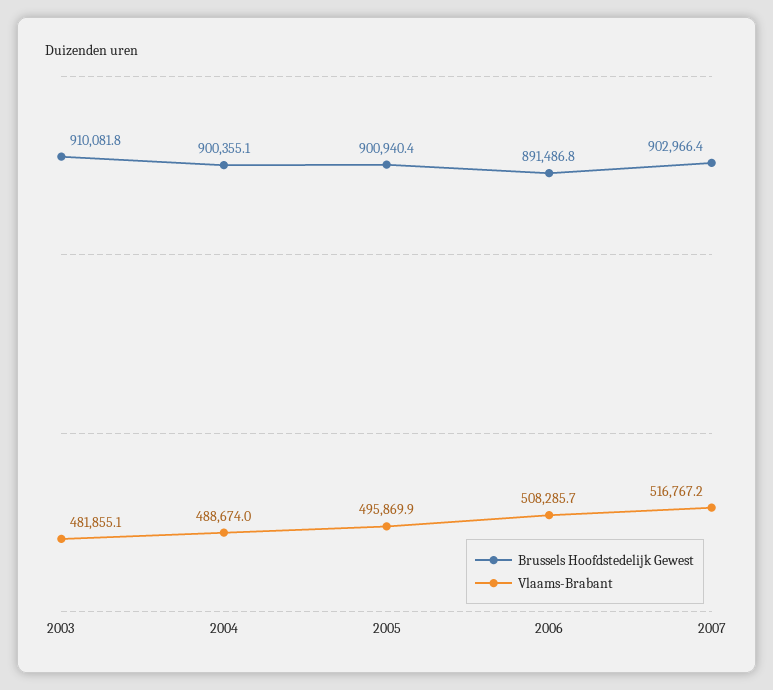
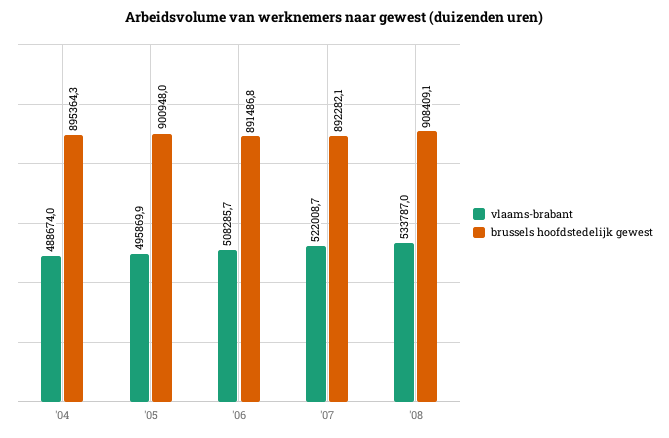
Brussels Hoofdstedelijk Gewest, 2003: 910081.8 -> none
Vlaams-Brabant, 2003: 481855.1 -> none
Brussels Hoofdstedelijk Gewest, 2004: 900355.1 -> 895364.3
Brussels Hoofdstedelijk Gewest, 2005: 900940.4 -> 900948
Brussels Hoofdstedelijk Gewest, 2007: 902966.4 -> 892282.1
Vlaams-Brabant, 2007: 516767.2 -> 522008.7
Vlaams-Brabant, '08: none -> 533787
Brussels Hoofdstedelijk Gewest, '08: none -> 908409.1

